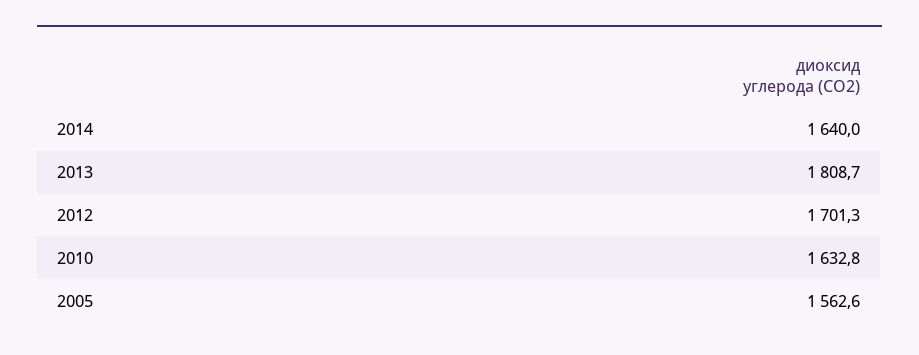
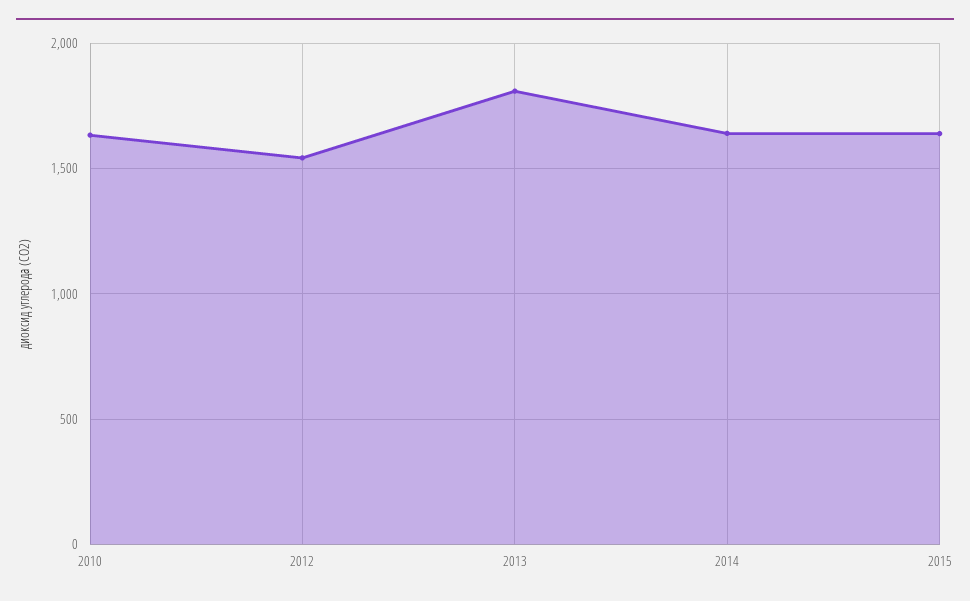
2012: 1701.3 -> 1550
2005: 1562.6 -> none
2015: none -> 1650

